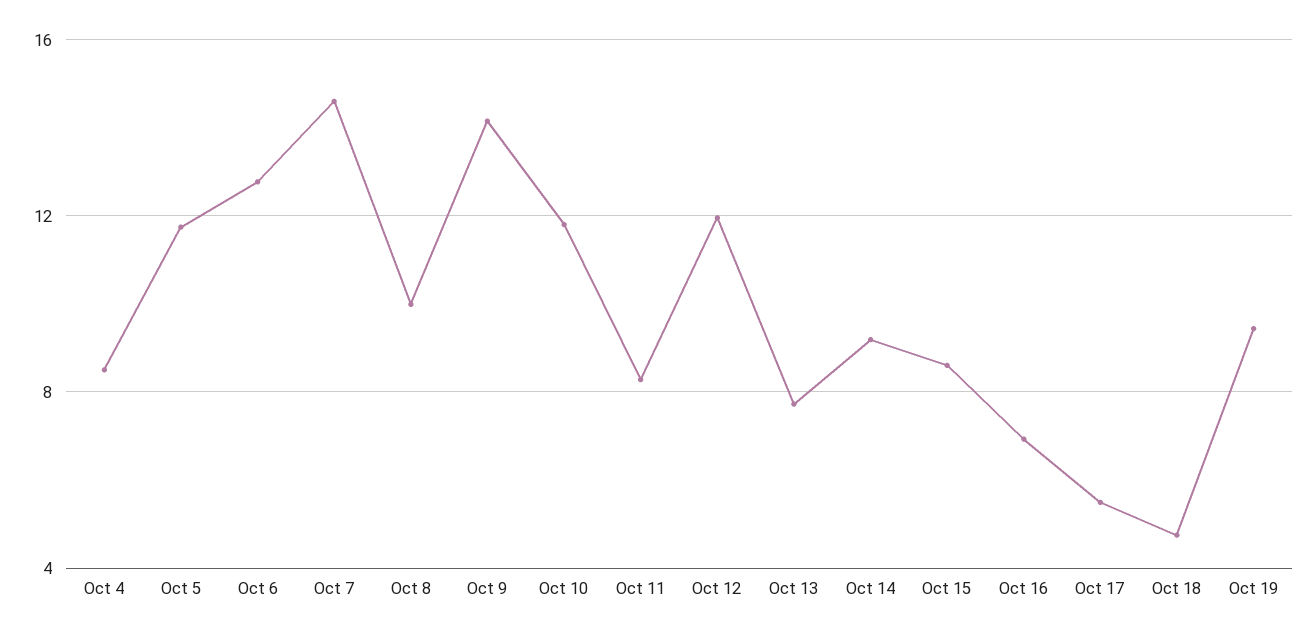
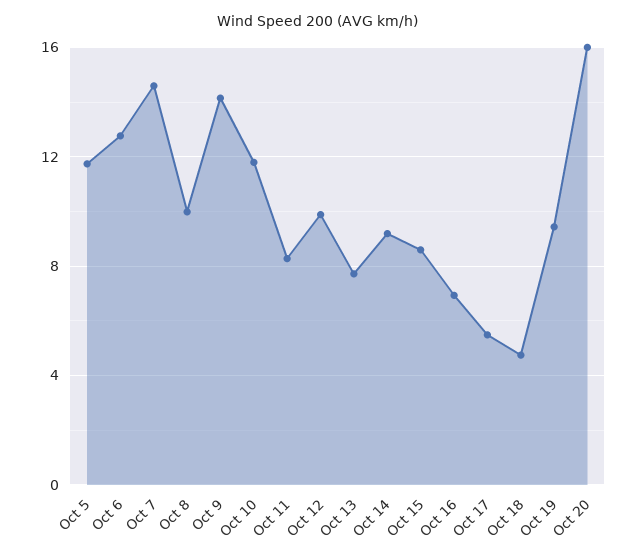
Oct 4: 8.5 -> none
Oct 12: 12 -> 10
Oct 20: none -> 16

